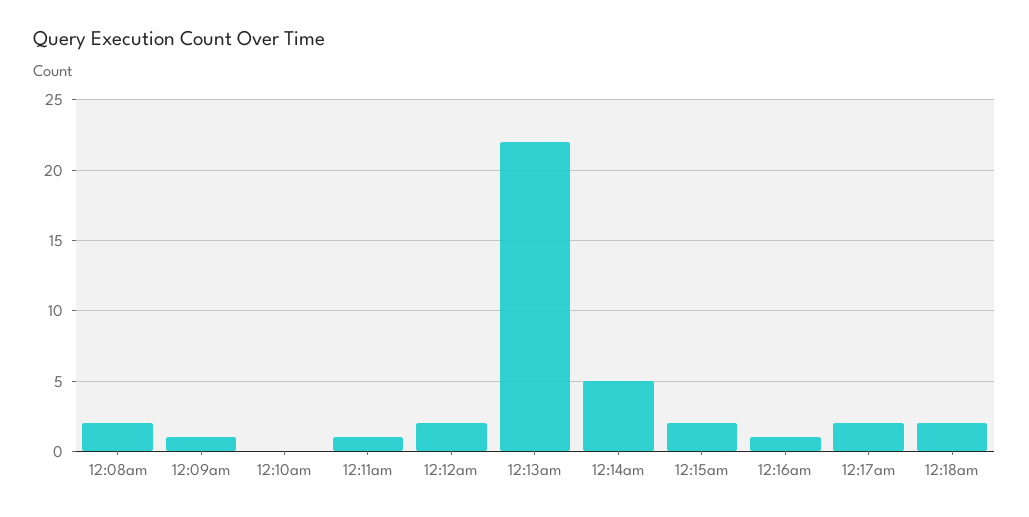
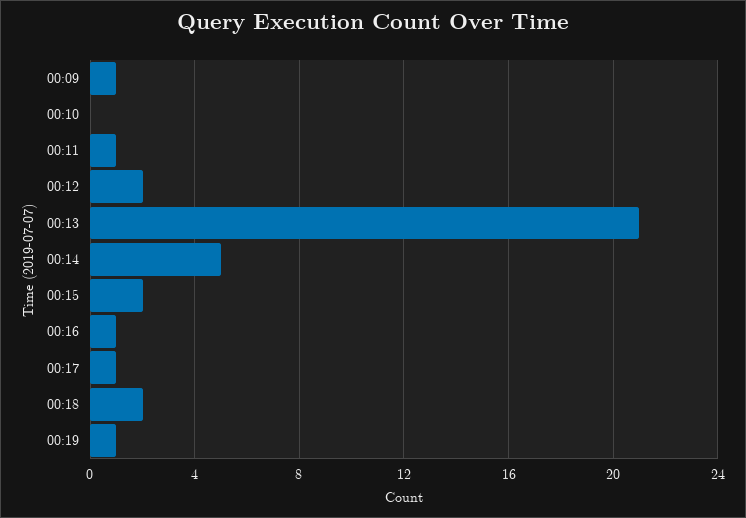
12:08am: 2 -> none
12:13am: 22 -> 21
12:17am: 2 -> 1
00:19: none -> 1

